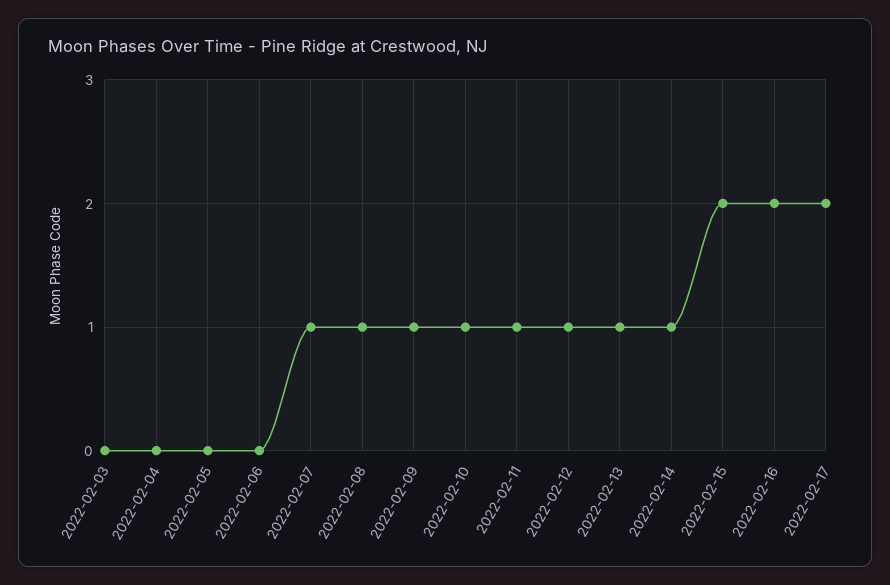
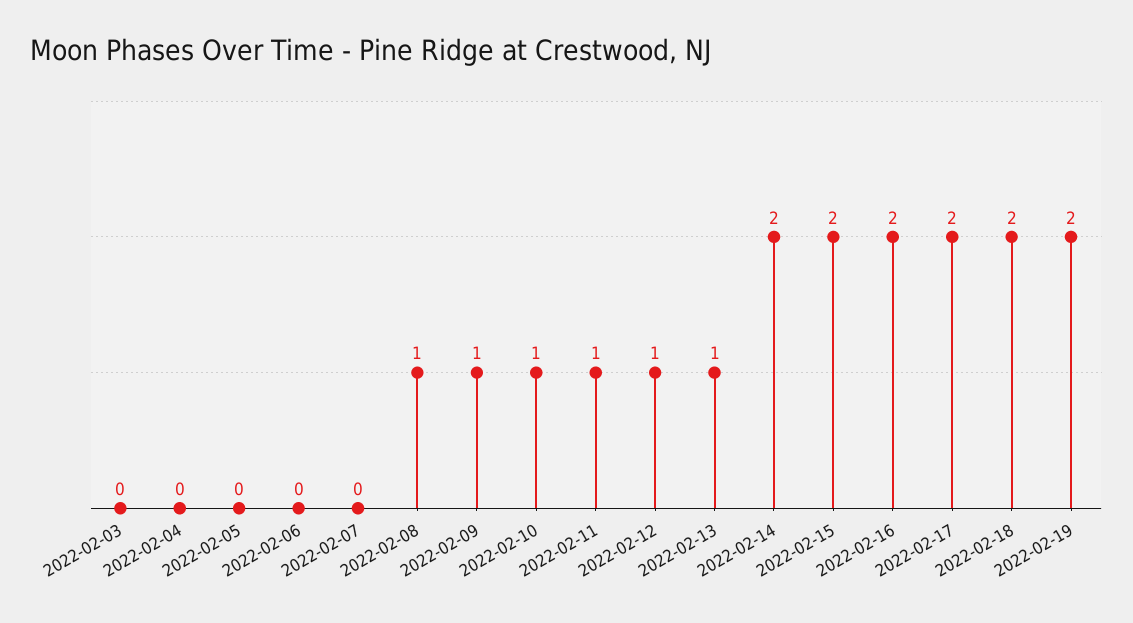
2022-02-07: 1 -> 0
2022-02-14: 1 -> 2
2022-02-18: none -> 2
2022-02-19: none -> 2

